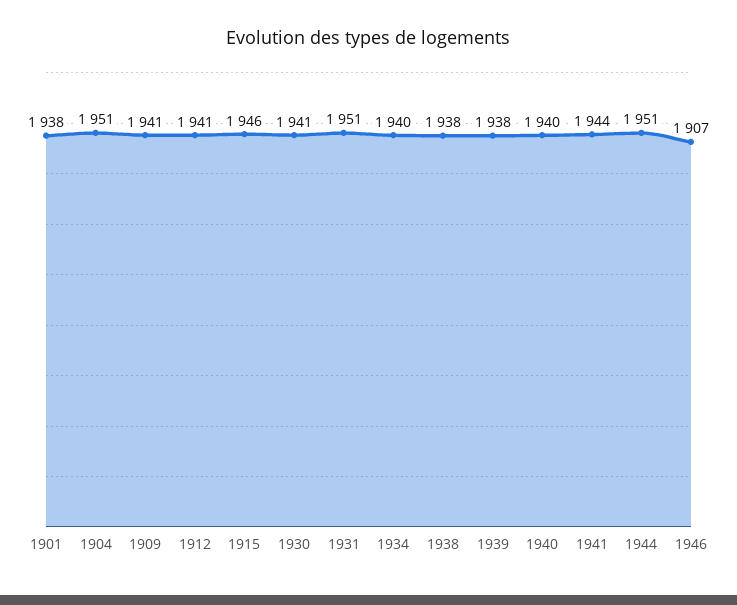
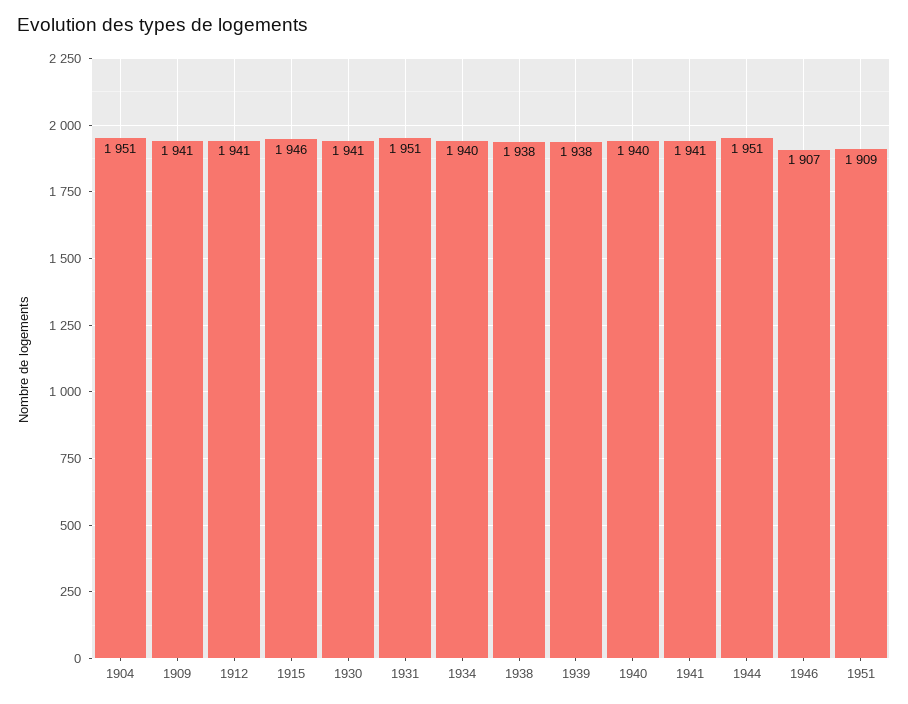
1901: 1938 -> none
1941: 1944 -> 1941
1951: none -> 1909

